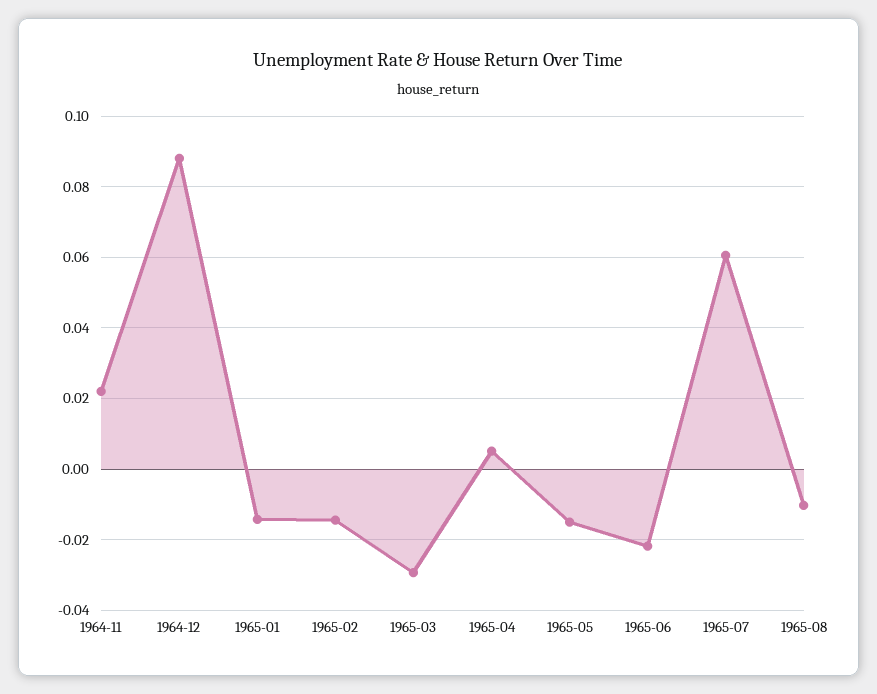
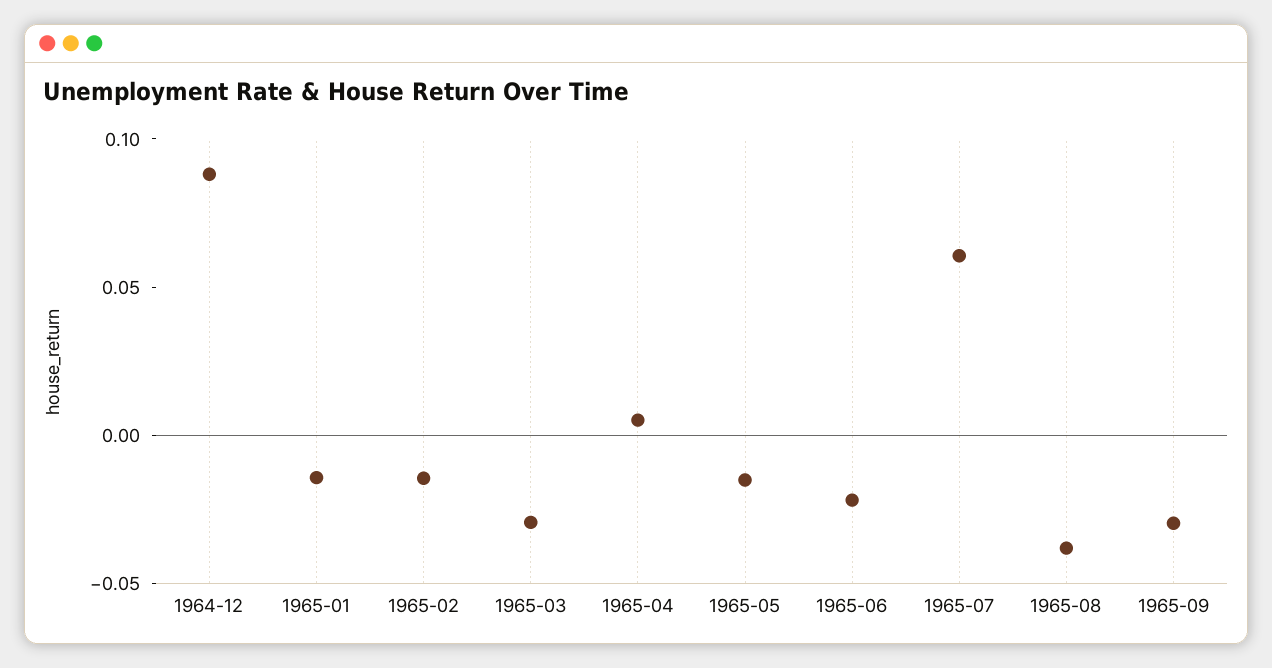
1964-11: 0.022 -> none
1965-08: -0.01 -> -0.04
1965-09: none -> -0.03

